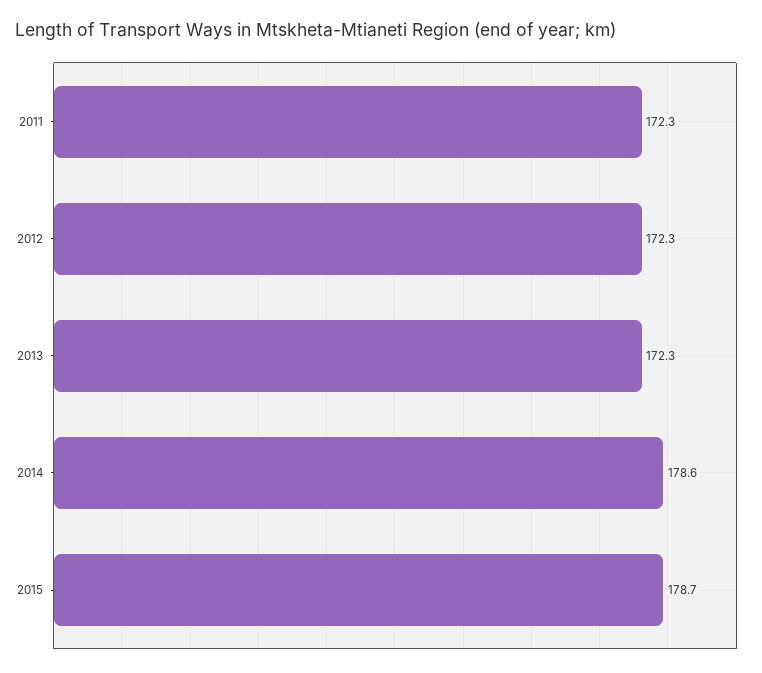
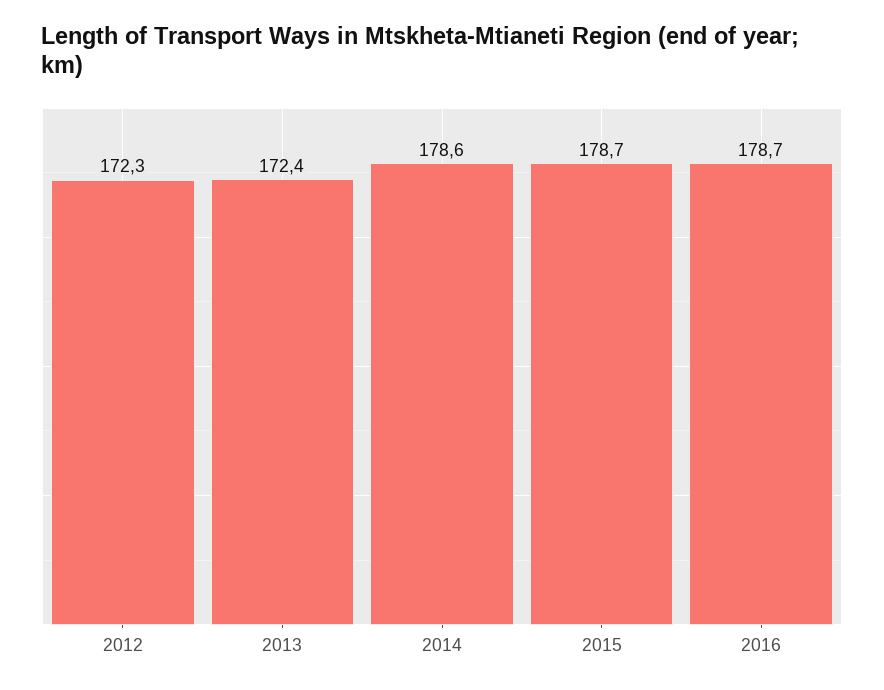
2011: 172.3 -> none
2013: 172.3 -> 172.4
2016: none -> 178.7

